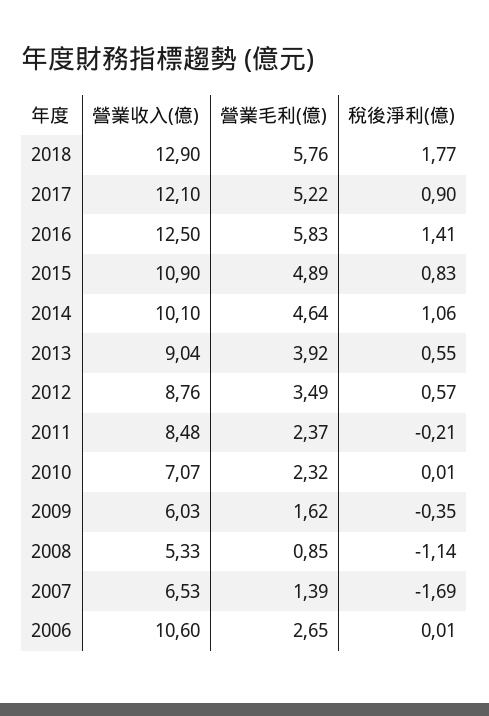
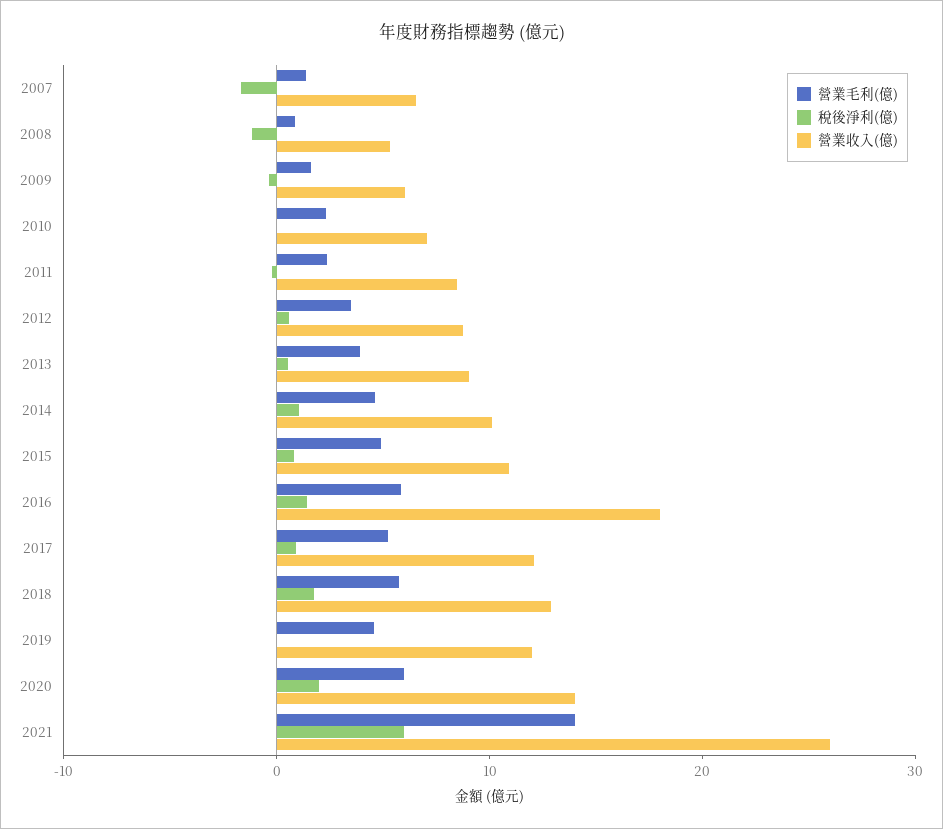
營業收入(億), 2016: 12.5 -> 18
營業收入(億), 2006: 10.6 -> none
營業毛利(億), 2006: 2.65 -> none
稅後淨利(億), 2006: 0.01 -> none
營業毛利(億), 2019: none -> 4
稅後淨利(億), 2019: none -> 0
營業收入(億), 2019: none -> 12
營業毛利(億), 2020: none -> 6
稅後淨利(億), 2020: none -> 2
營業收入(億), 2020: none -> 14
營業毛利(億), 2021: none -> 14
稅後淨利(億), 2021: none -> 6
營業收入(億), 2021: none -> 26

